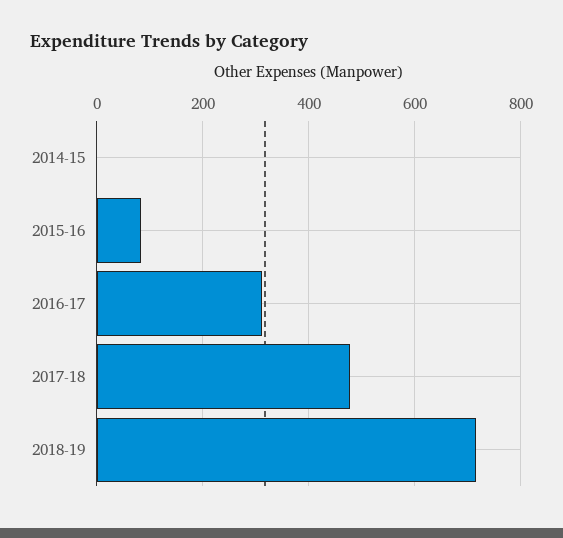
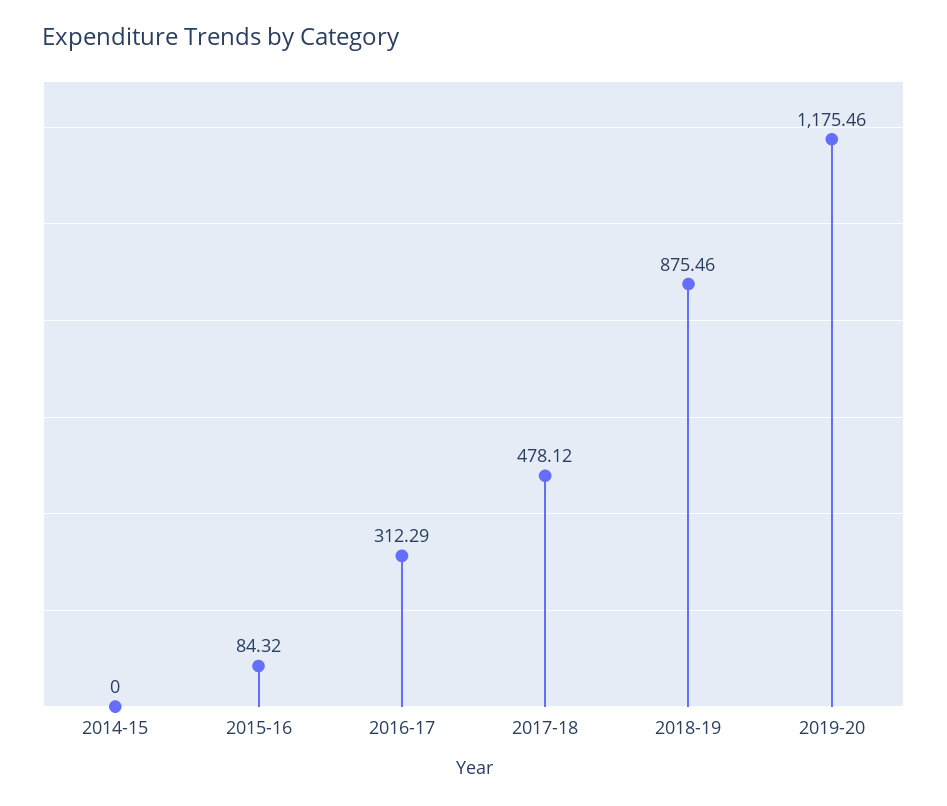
2018-19: 720 -> 875.46
2019-20: none -> 1175.46

